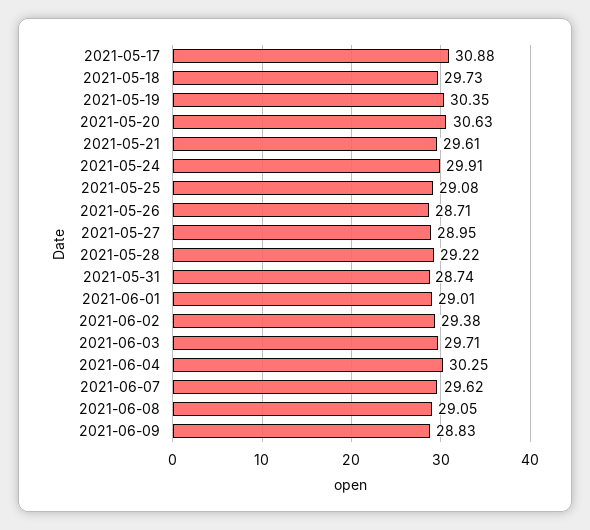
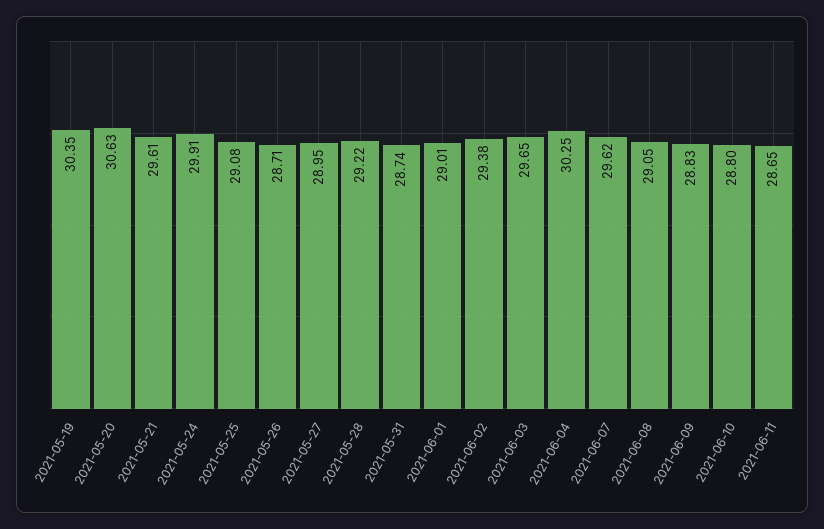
2021-05-17: 30.88 -> none
2021-05-18: 29.73 -> none
2021-06-03: 29.71 -> 29.65
2021-06-10: none -> 28.8
2021-06-11: none -> 28.65

